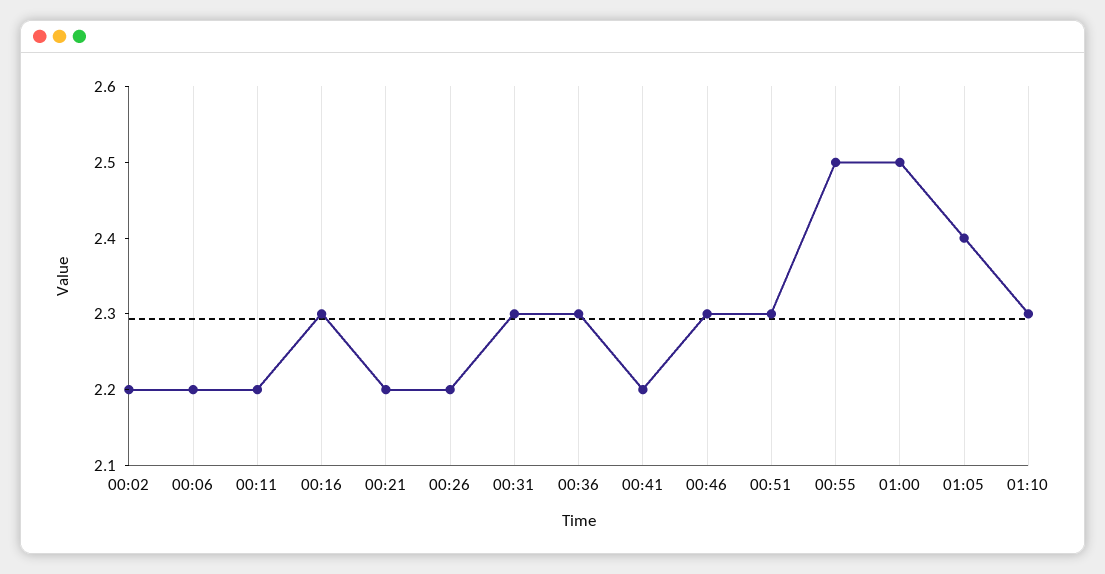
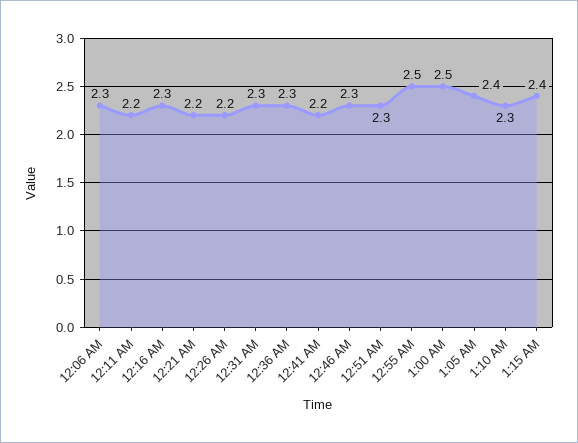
00:02: 2.2 -> none
00:06: 2.2 -> 2.3
1:15 AM: none -> 2.4

